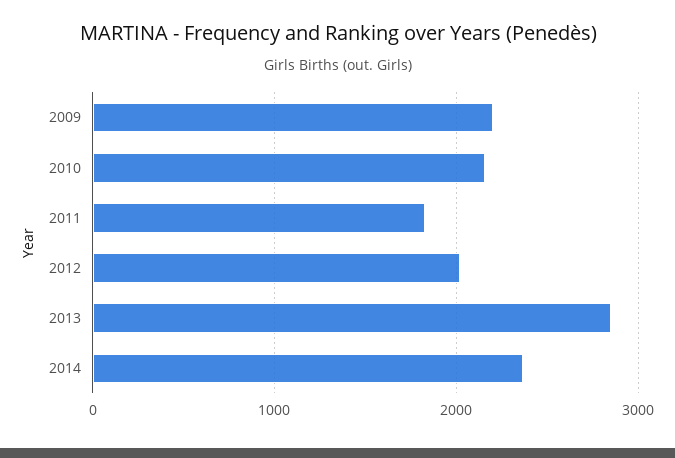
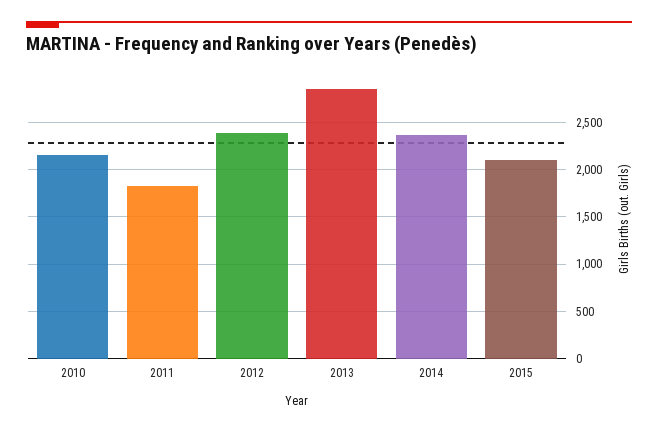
2009: 2200 -> none
2012: 2000 -> 2400
2015: none -> 2100

